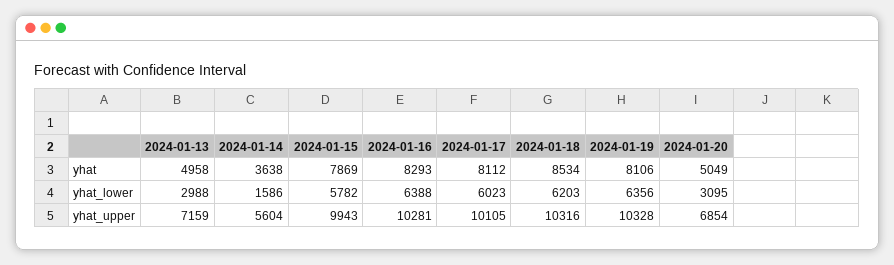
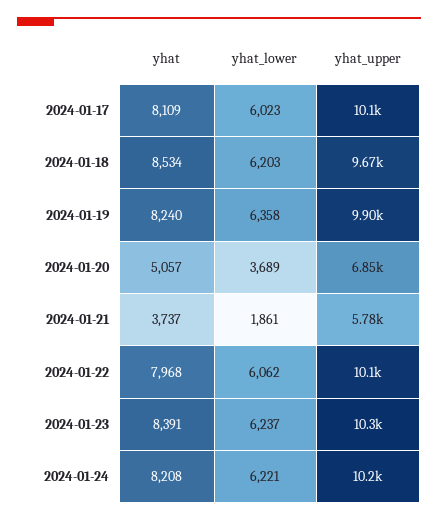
2024-01-13, yhat: 4958 -> none
2024-01-14, yhat: 3638 -> none
2024-01-15, yhat: 7869 -> none
2024-01-16, yhat: 8293 -> none
2024-01-17, yhat: 8112 -> 8109
2024-01-19, yhat: 8106 -> 8240
2024-01-20, yhat: 5049 -> 5057
2024-01-13, yhat_lower: 2988 -> none
2024-01-14, yhat_lower: 1586 -> none
2024-01-15, yhat_lower: 5782 -> none
2024-01-16, yhat_lower: 6388 -> none
2024-01-19, yhat_lower: 6356 -> 6358
2024-01-20, yhat_lower: 3095 -> 3689
2024-01-13, yhat_upper: 7159 -> none
2024-01-14, yhat_upper: 5604 -> none
2024-01-15, yhat_upper: 9943 -> none
2024-01-16, yhat_upper: 10281 -> none
2024-01-18, yhat_upper: 10316 -> 9670
2024-01-19, yhat_upper: 10328 -> 9900
2024-01-21, yhat: none -> 3737
2024-01-21, yhat_lower: none -> 1861
2024-01-21, yhat_upper: none -> 5780
2024-01-22, yhat: none -> 7968
2024-01-22, yhat_lower: none -> 6062
2024-01-22, yhat_upper: none -> 10100
2024-01-23, yhat: none -> 8391
2024-01-23, yhat_lower: none -> 6237
2024-01-23, yhat_upper: none -> 10300
2024-01-24, yhat: none -> 8208
2024-01-24, yhat_lower: none -> 6221
2024-01-24, yhat_upper: none -> 10200

